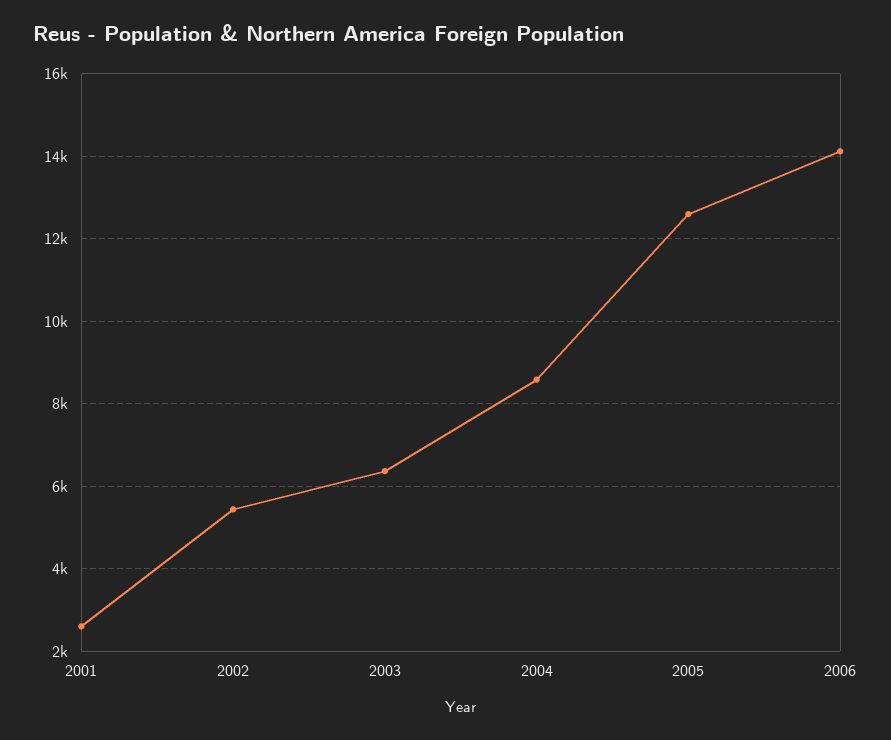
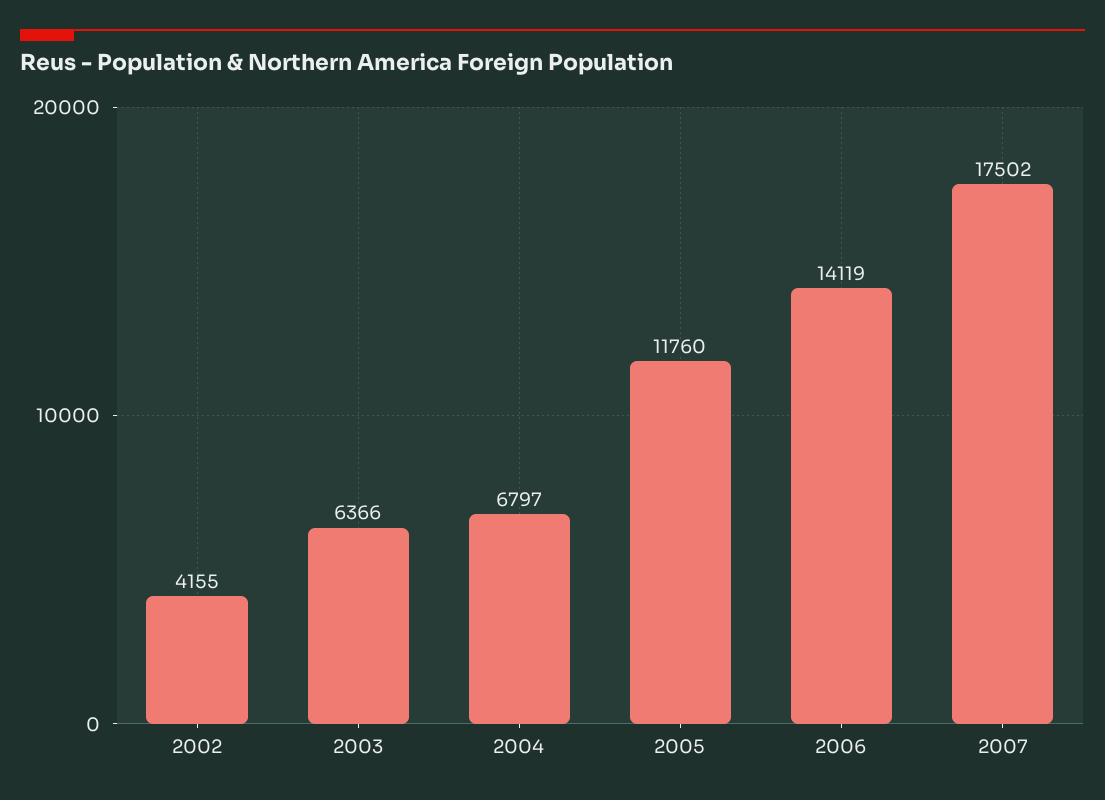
2001: 2600 -> none
2002: 5400 -> 4155
2004: 8600 -> 6797
2005: 12600 -> 11760
2007: none -> 17502

